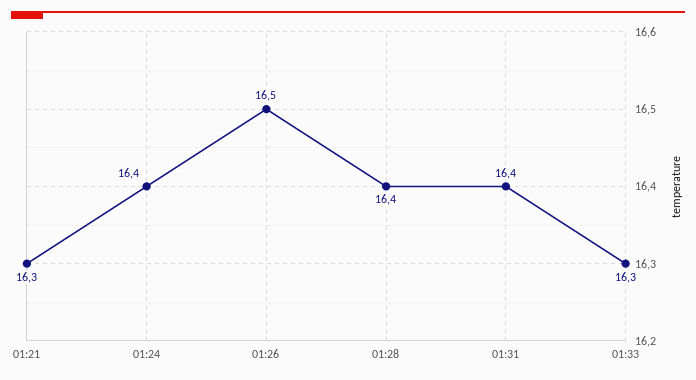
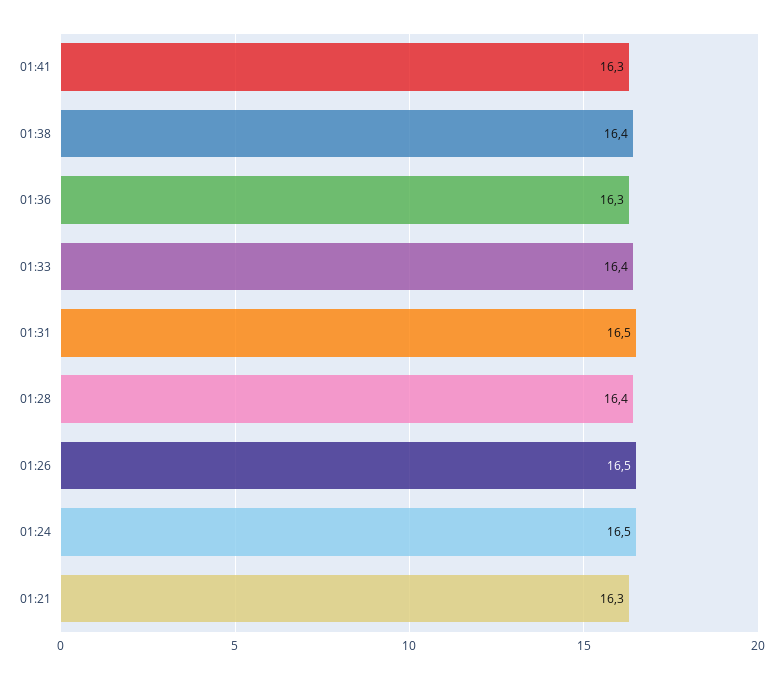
01:24: 16.4 -> 16.5
01:31: 16.4 -> 16.5
01:33: 16.3 -> 16.4
01:41: none -> 16.3
01:38: none -> 16.4
01:36: none -> 16.3

